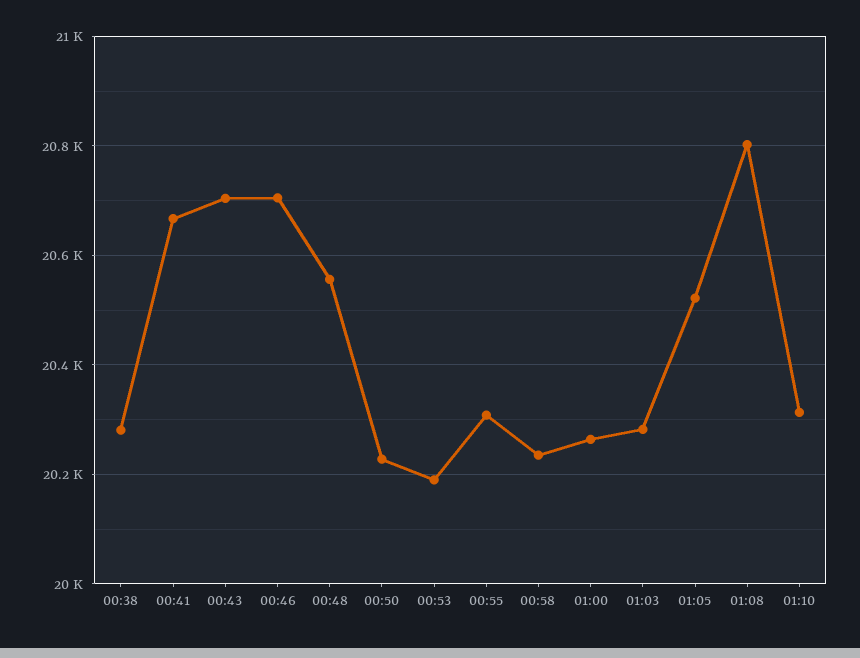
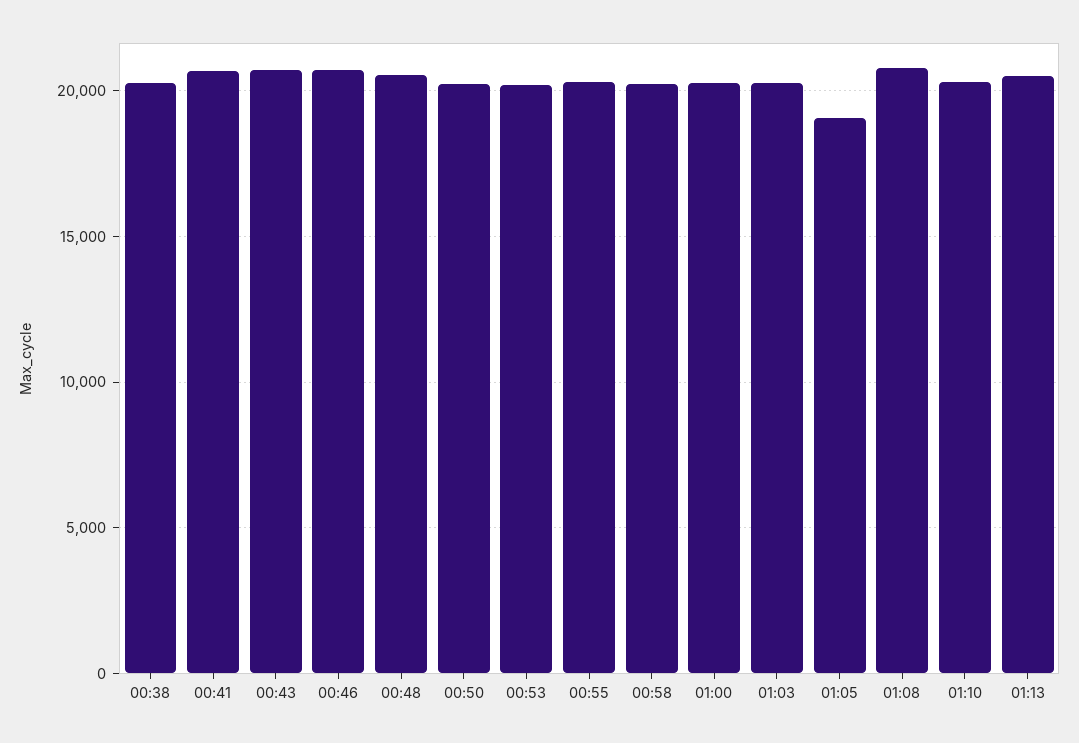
01:05: 20520 -> 19000
01:13: none -> 20500

